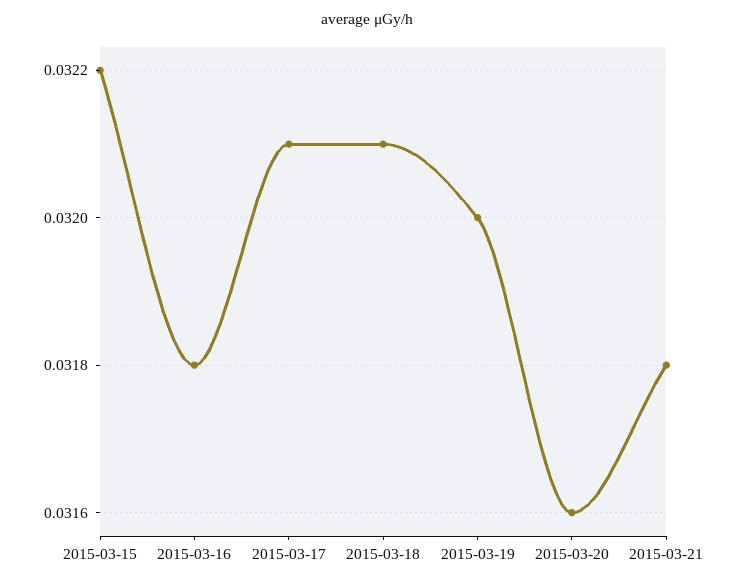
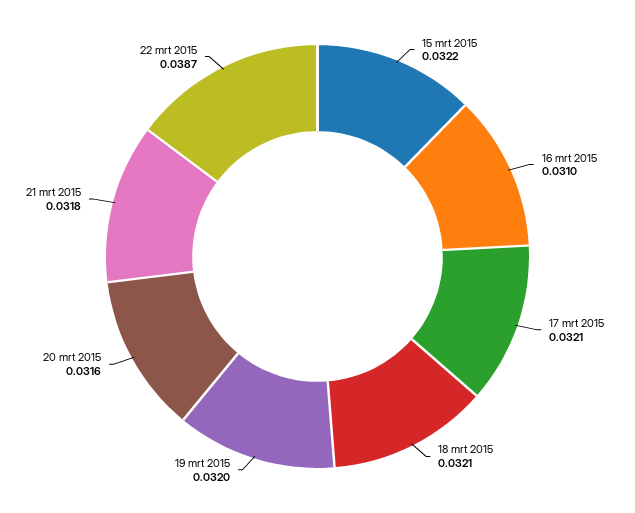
2015-03-16: 0.0318 -> 0.031
22 mrt 2015: none -> 0.0387

